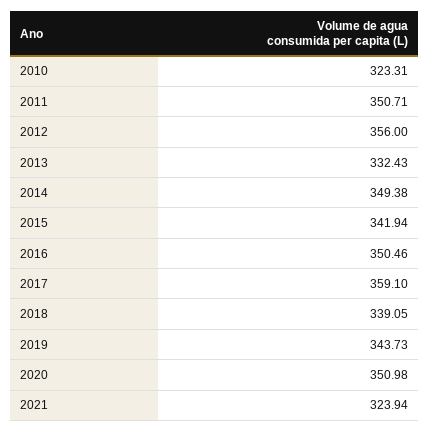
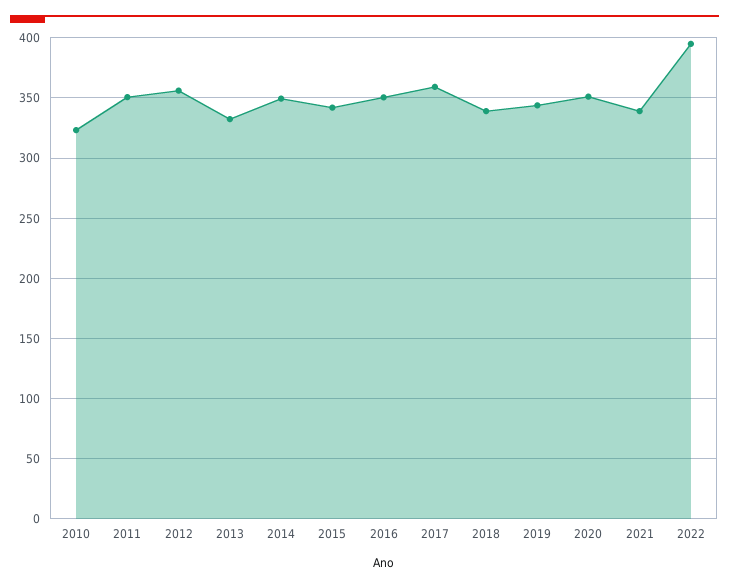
2021: 323.94 -> 340
2022: none -> 395

